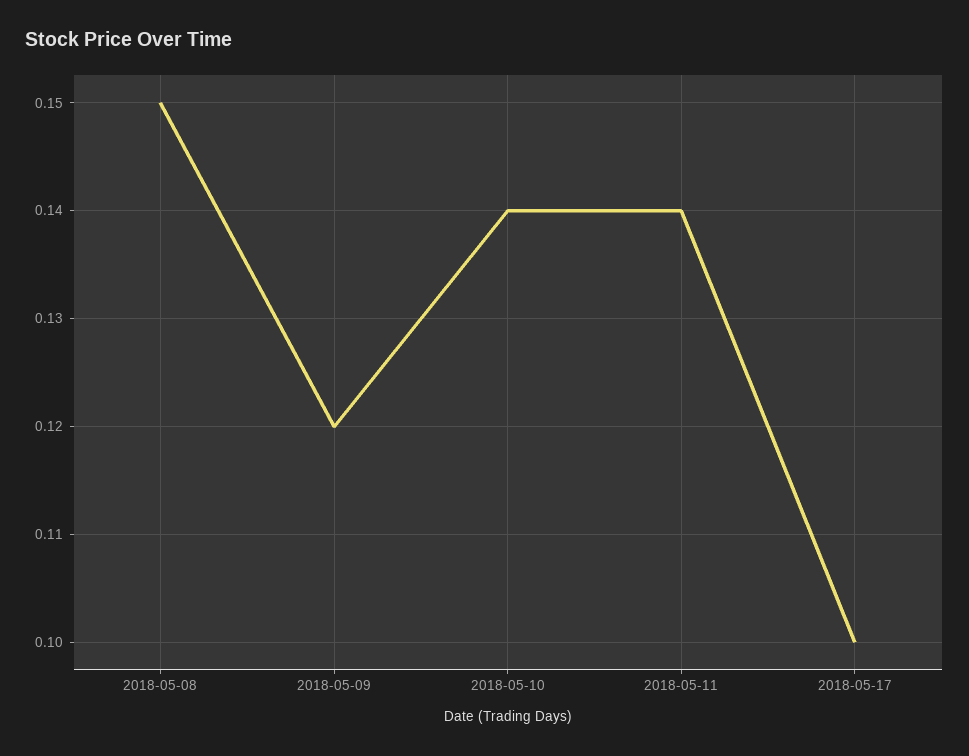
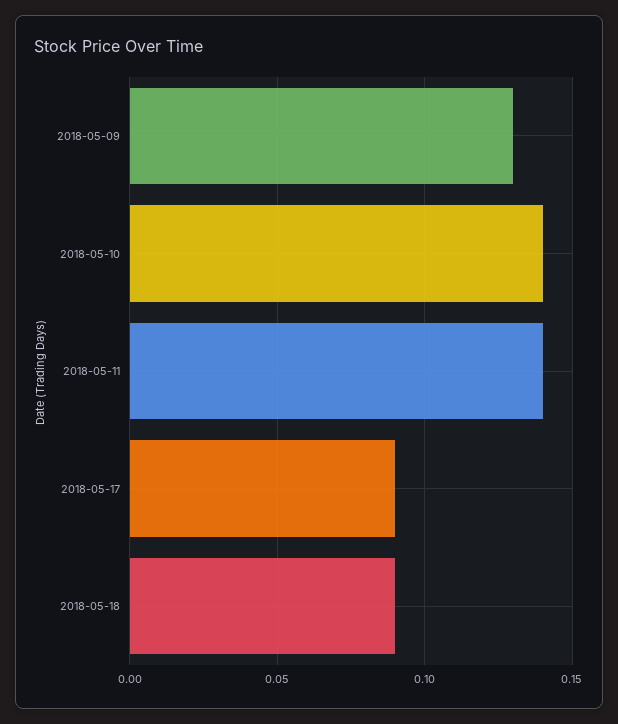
2018-05-08: 0.15 -> none
2018-05-09: 0.12 -> 0.13
2018-05-17: 0.1 -> 0.09
2018-05-18: none -> 0.09

